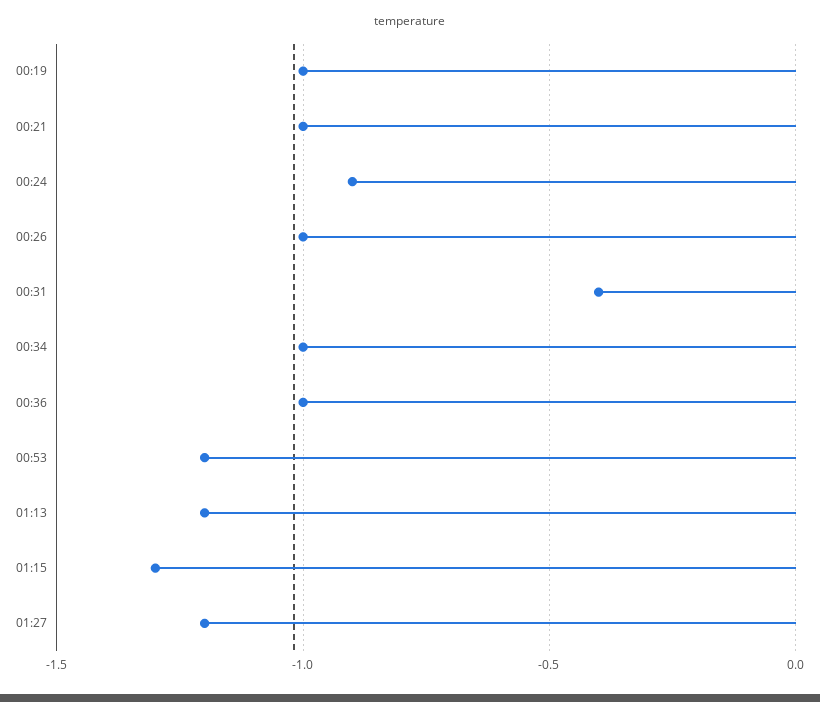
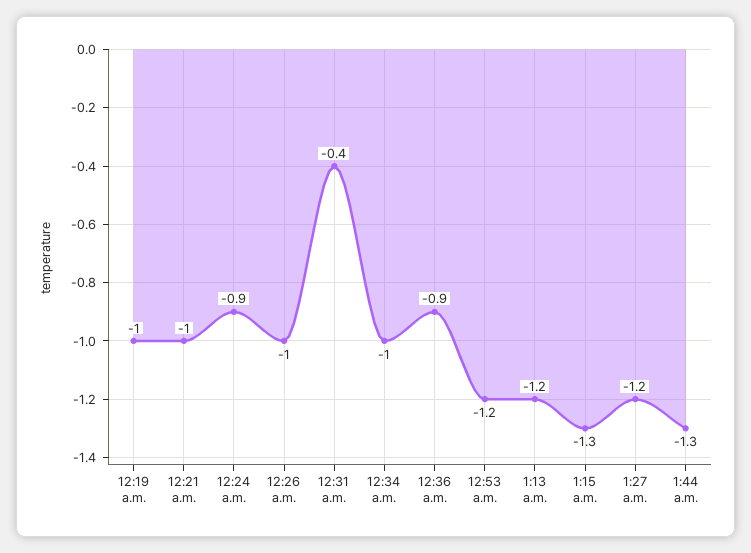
00:36: -1 -> -0.9
1:44 a.m.: none -> -1.3

